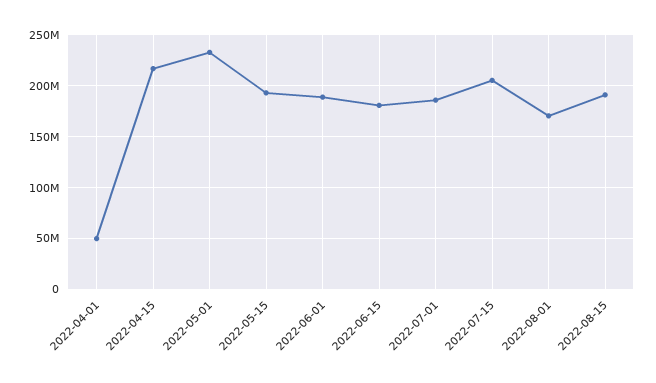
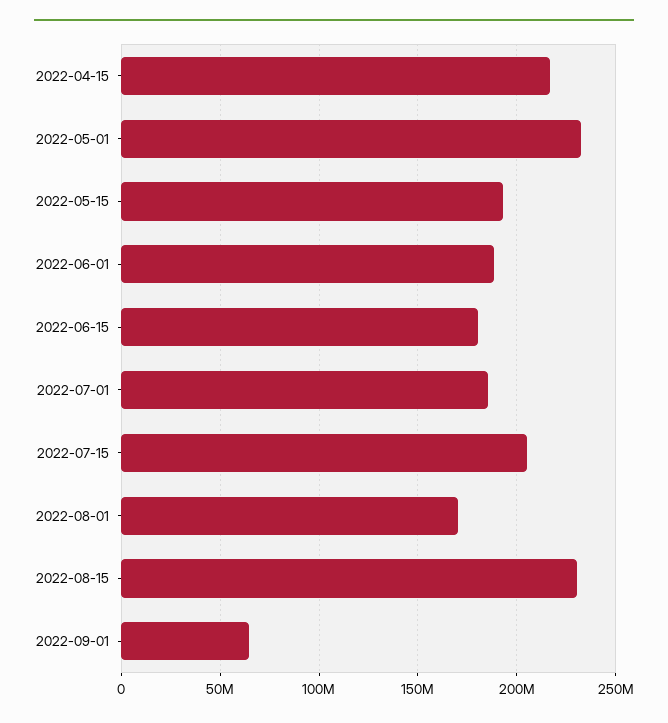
2022-04-01: 50000000 -> none
2022-08-15: 190000000 -> 230000000
2022-09-01: none -> 65000000

